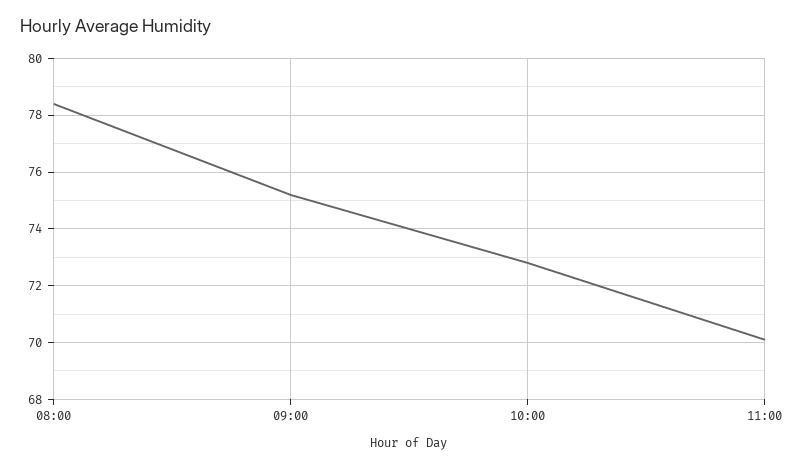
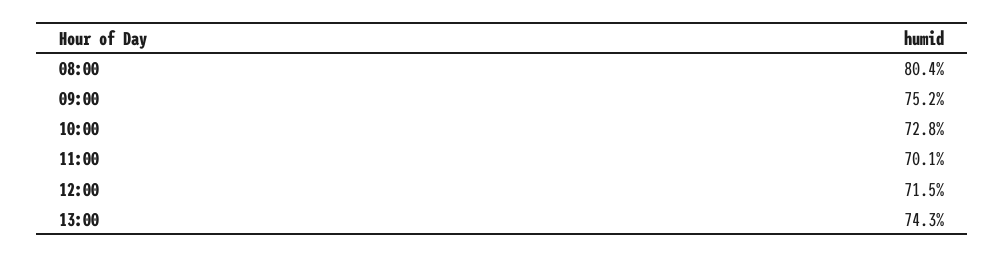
08:00: 78.5 -> 80.4
12:00: none -> 71.5
13:00: none -> 74.3

